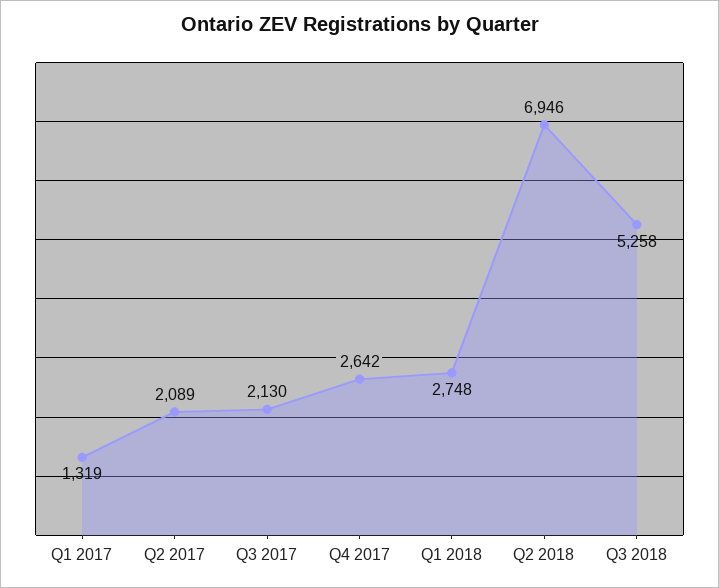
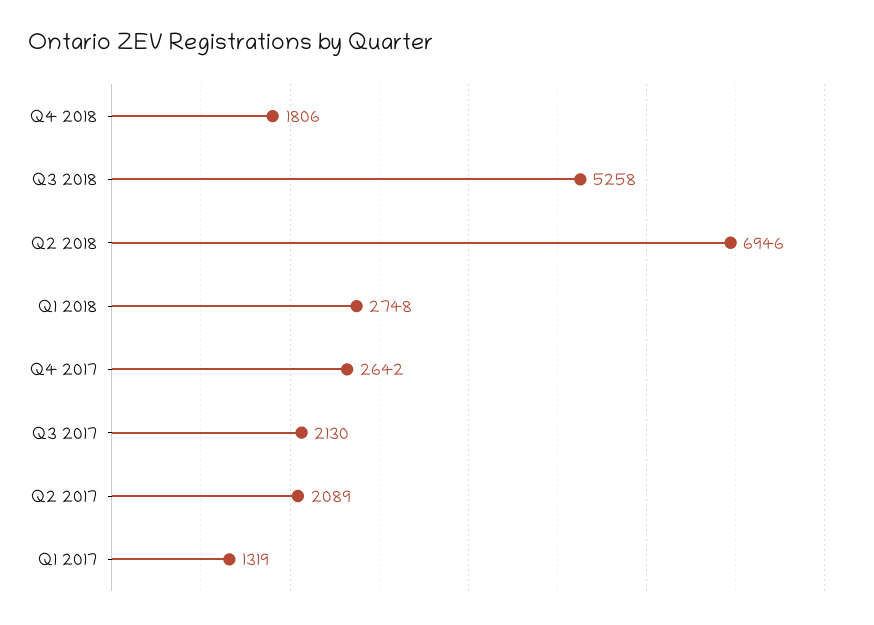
Q4 2018: none -> 1806

